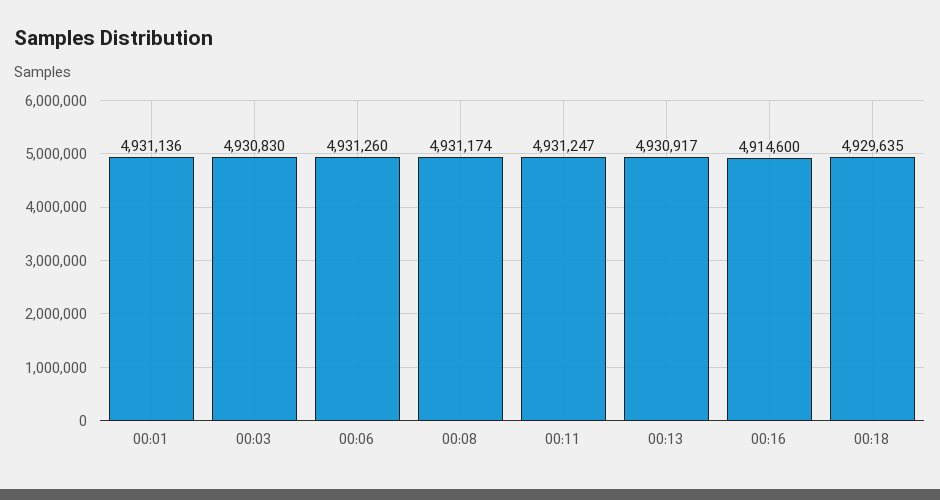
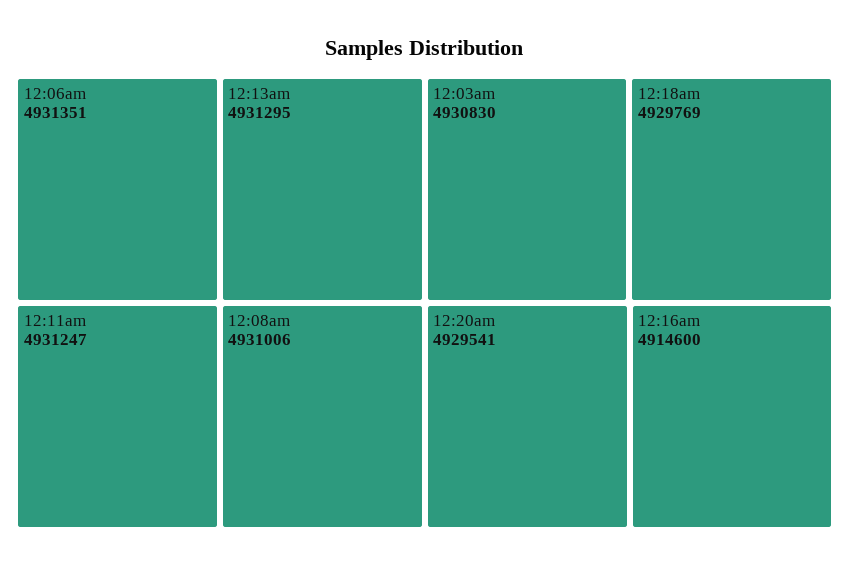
00:01: 4931136 -> none
00:06: 4931260 -> 4931351
00:08: 4931174 -> 4931006
00:13: 4930917 -> 4931295
00:18: 4929635 -> 4929769
12:20am: none -> 4929541

